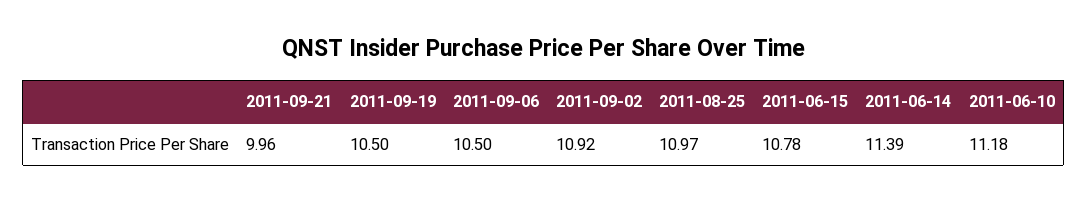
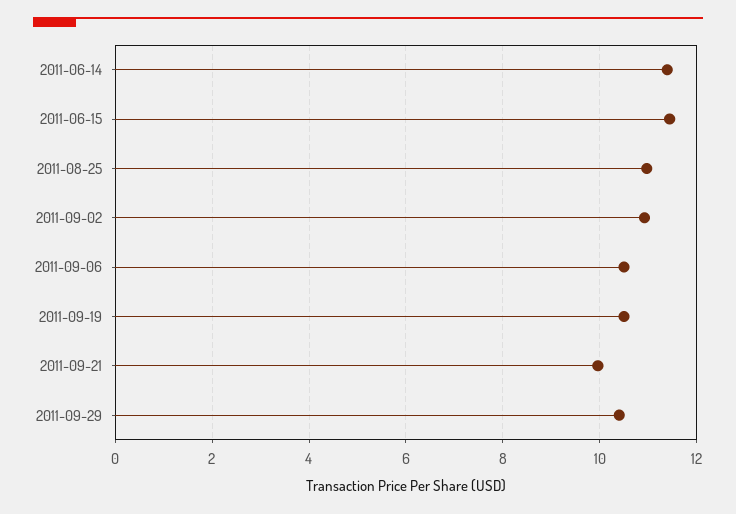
2011-06-15: 10.78 -> 11.4
2011-06-10: 11.18 -> none
2011-09-29: none -> 10.4

